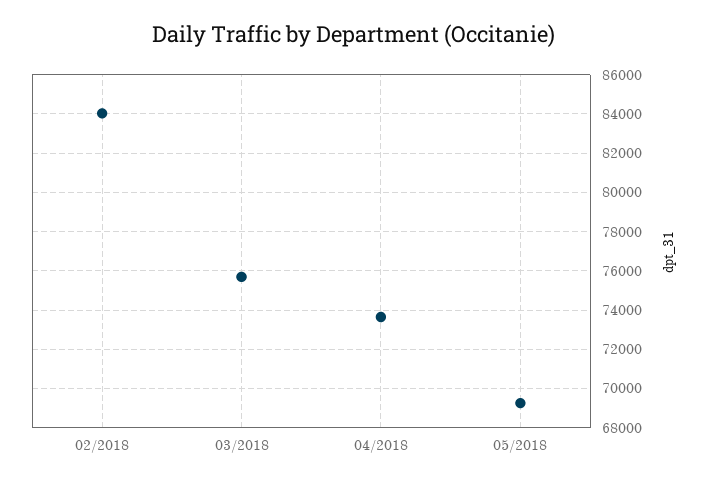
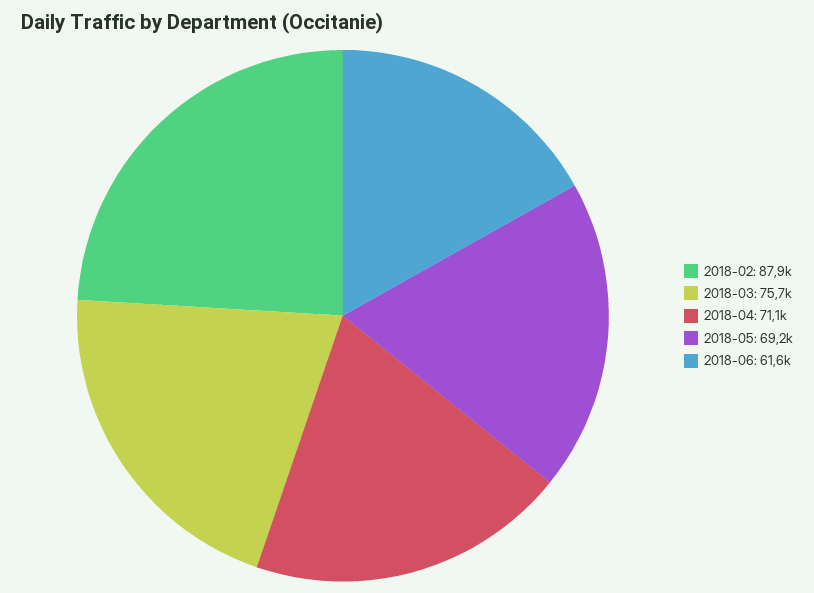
02/2018: 84000 -> 87900
04/2018: 73500 -> 71100
2018-06: none -> 61600

